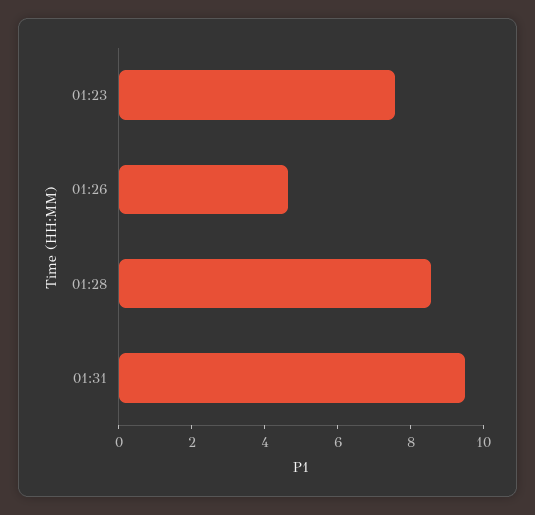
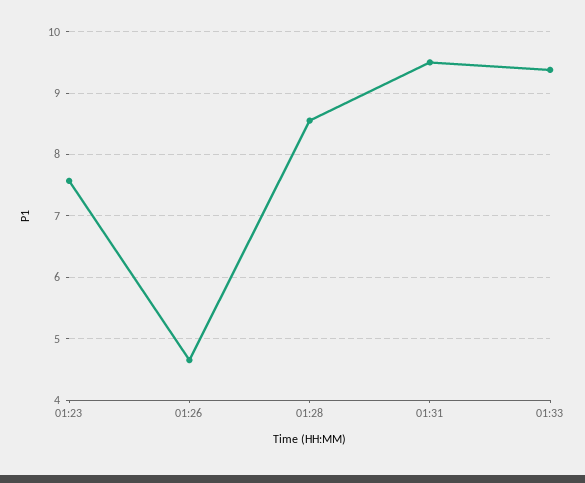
01:33: none -> 9.4

